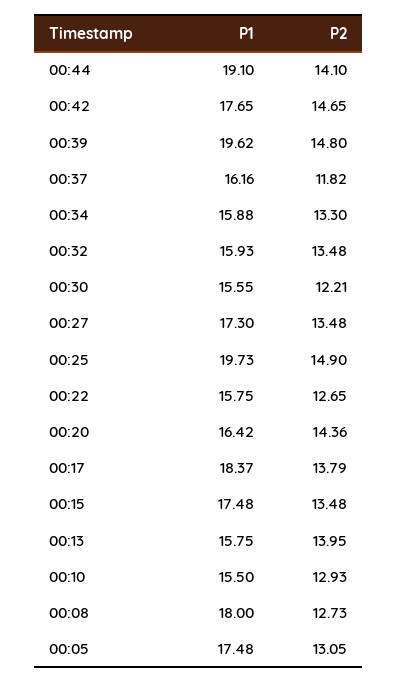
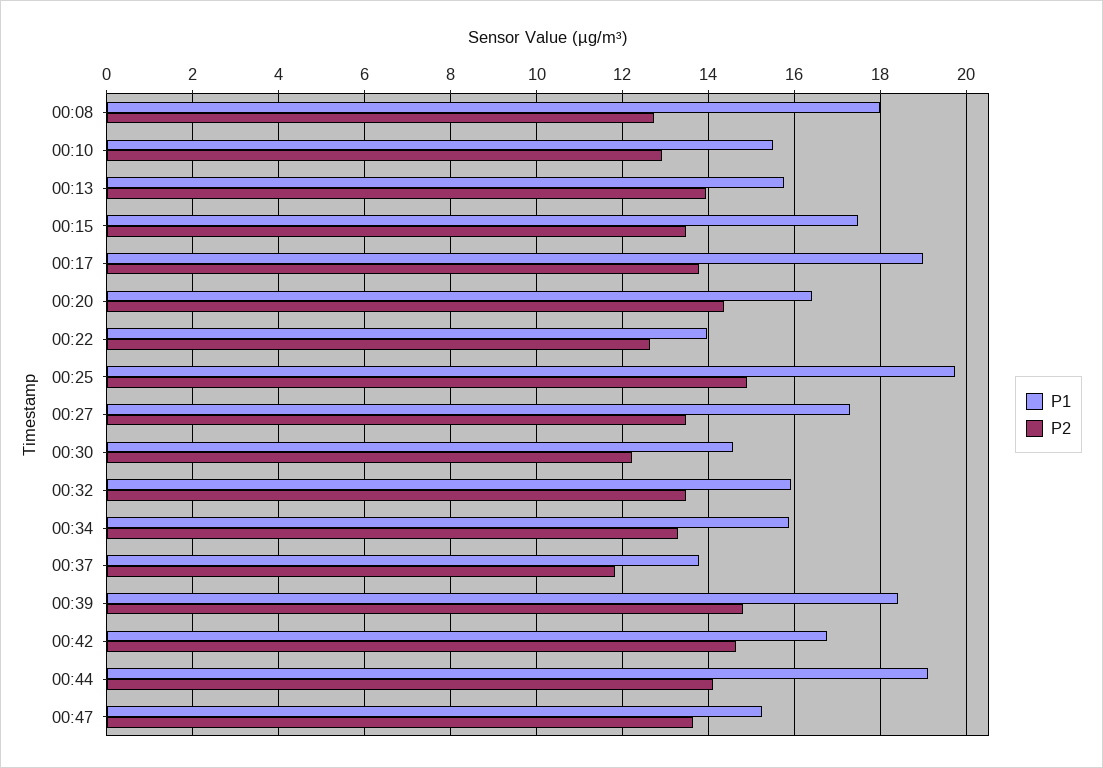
P1, 00:42: 17.65 -> 16.8
P1, 00:39: 19.62 -> 18.4
P1, 00:37: 16.16 -> 13.8
P1, 00:30: 15.55 -> 14.6
P1, 00:22: 15.75 -> 14
P1, 00:17: 18.37 -> 19
P1, 00:05: 17.48 -> none
P2, 00:05: 13.05 -> none
P1, 00:47: none -> 15.2
P2, 00:47: none -> 13.6

